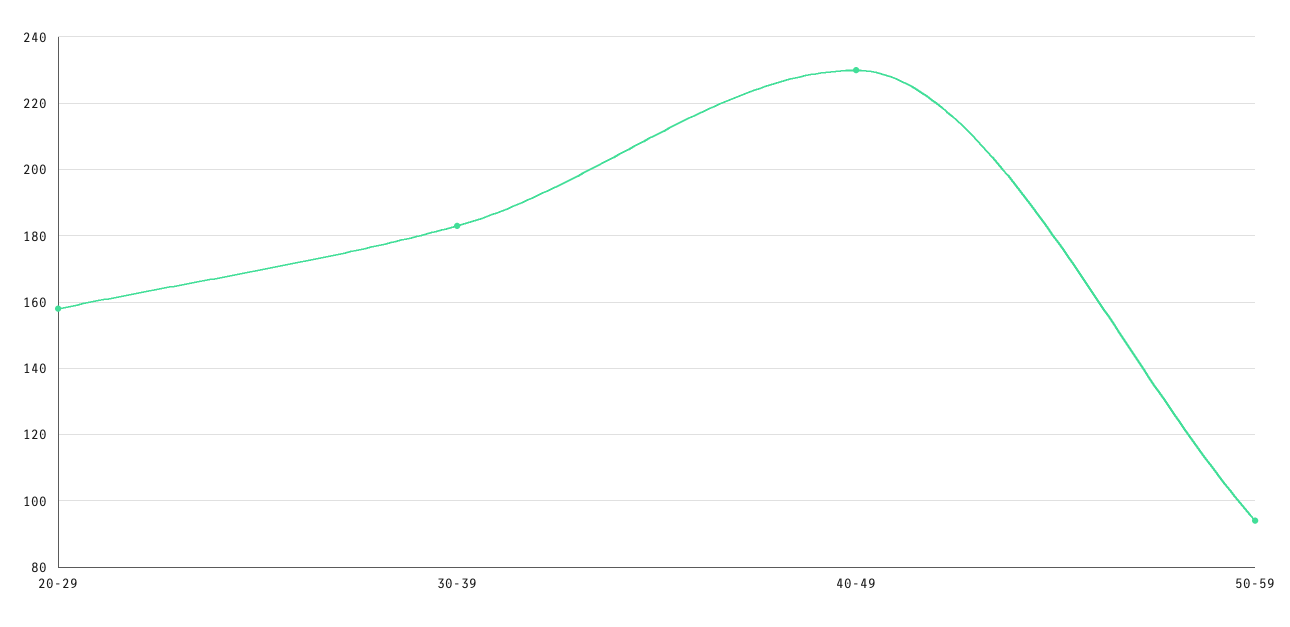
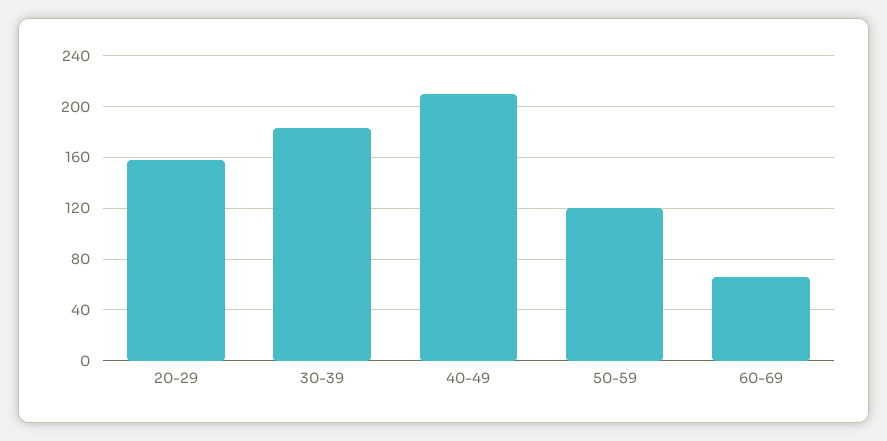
40-49: 230 -> 210
50-59: 95 -> 120
60-69: none -> 65

